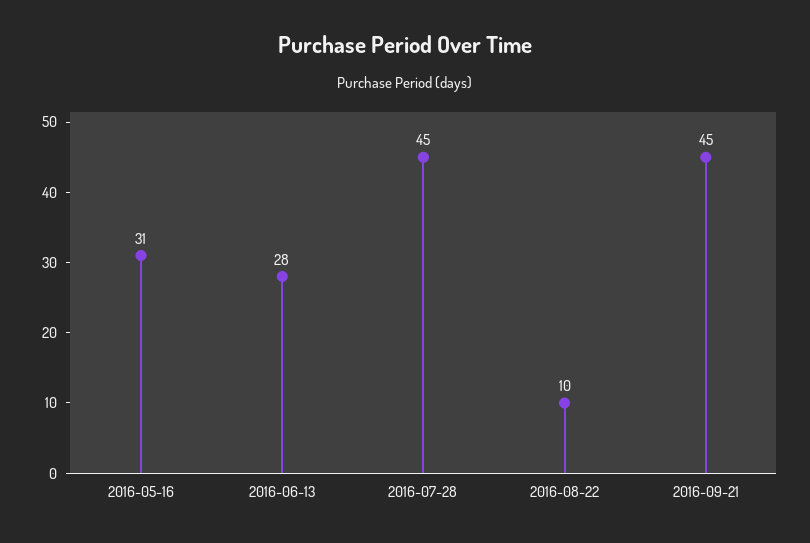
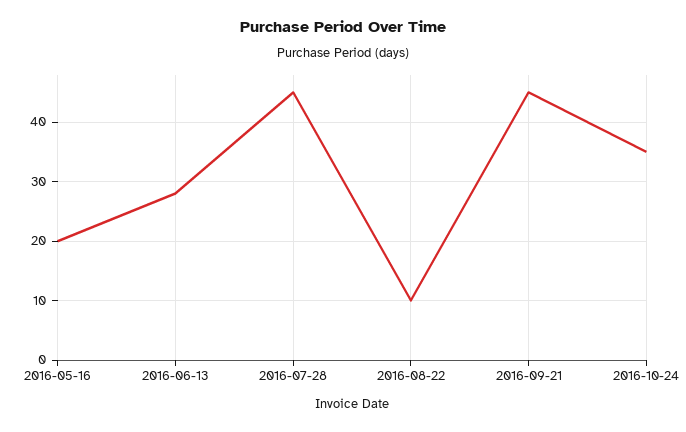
2016-05-16: 31 -> 20
2016-10-24: none -> 35

